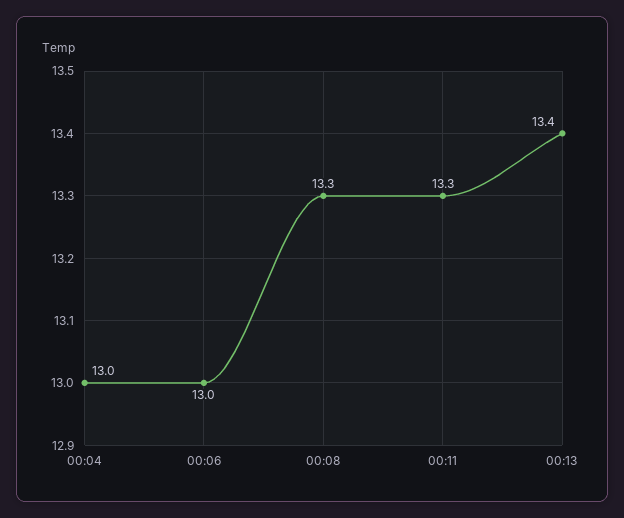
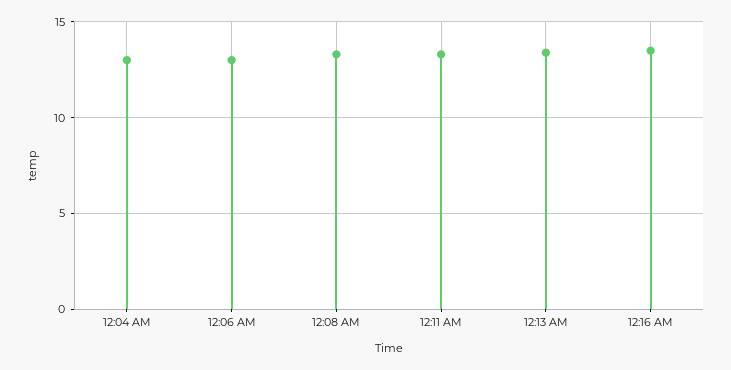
12:16 AM: none -> 13.5

